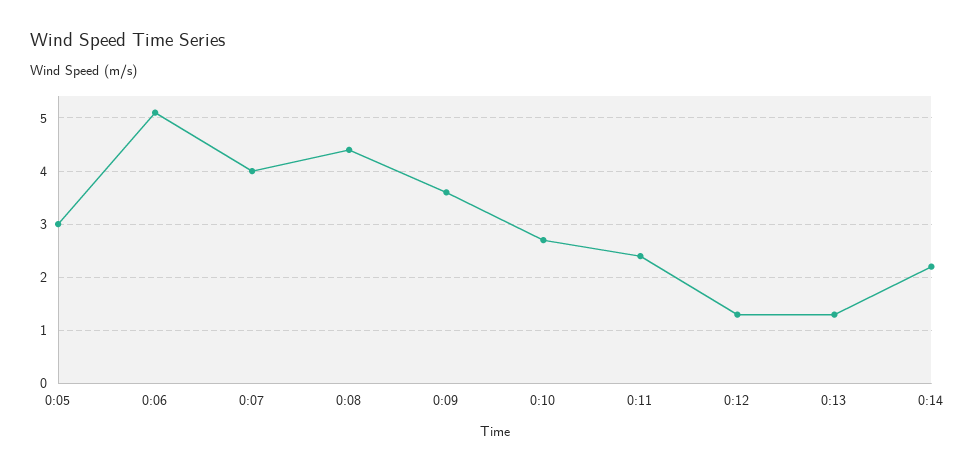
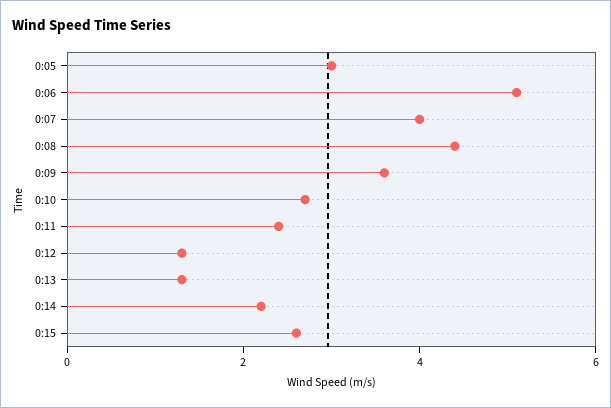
0:15: none -> 2.5

